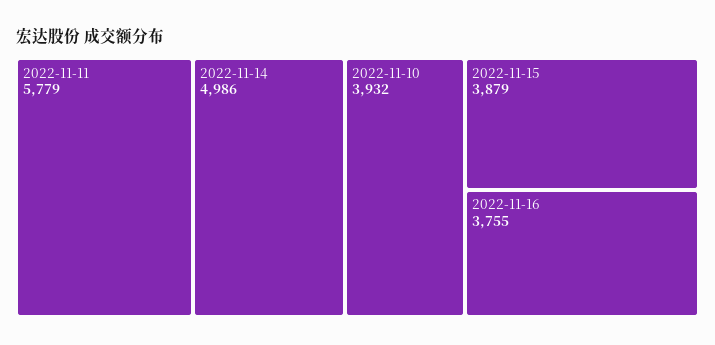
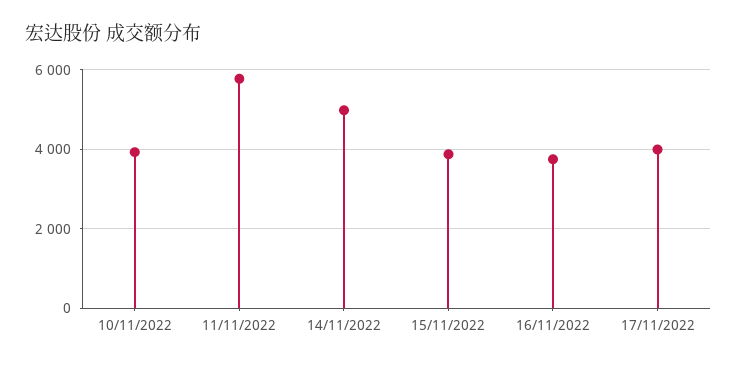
17/11/2022: none -> 4000

